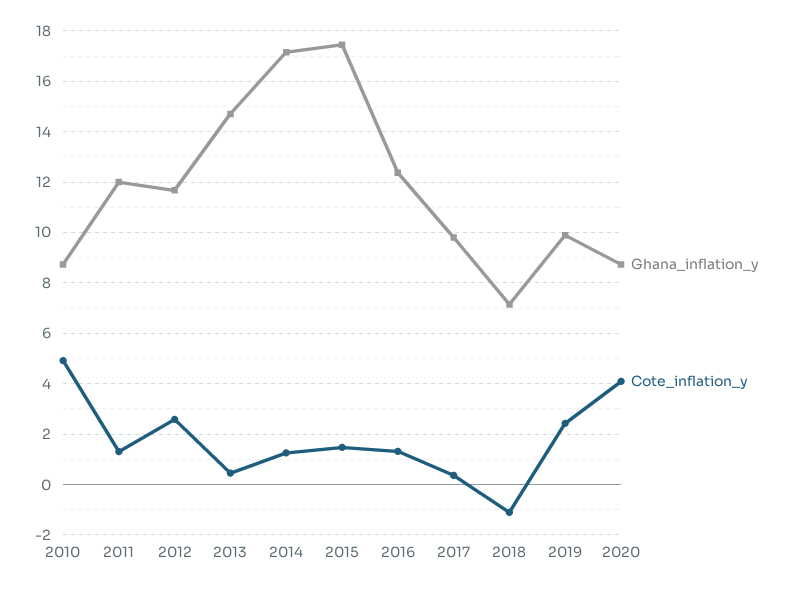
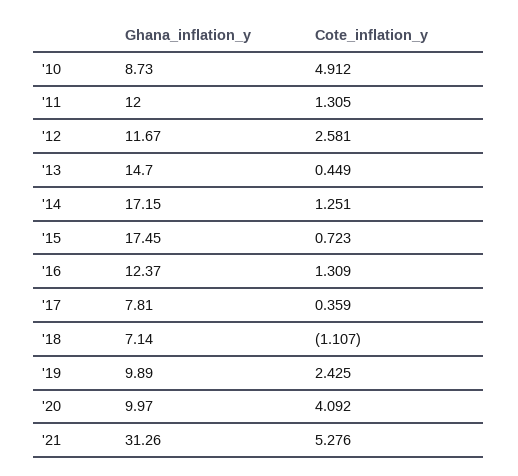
Cote_inflation_y, 2015: 1.5 -> 0.723
Ghana_inflation_y, 2017: 9.75 -> 7.81
Ghana_inflation_y, 2020: 8.75 -> 9.97
Ghana_inflation_y, '21: none -> 31.26
Cote_inflation_y, '21: none -> 5.276

